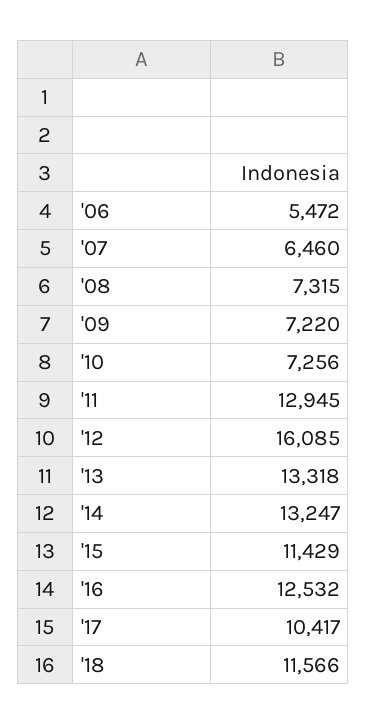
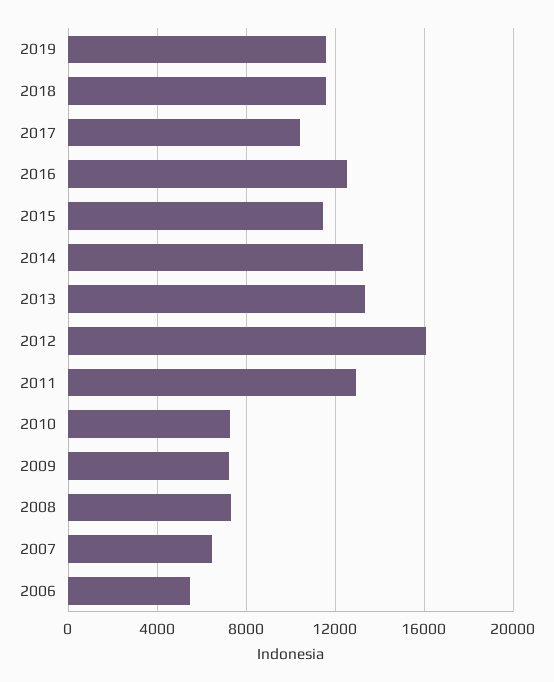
2019: none -> 11500

